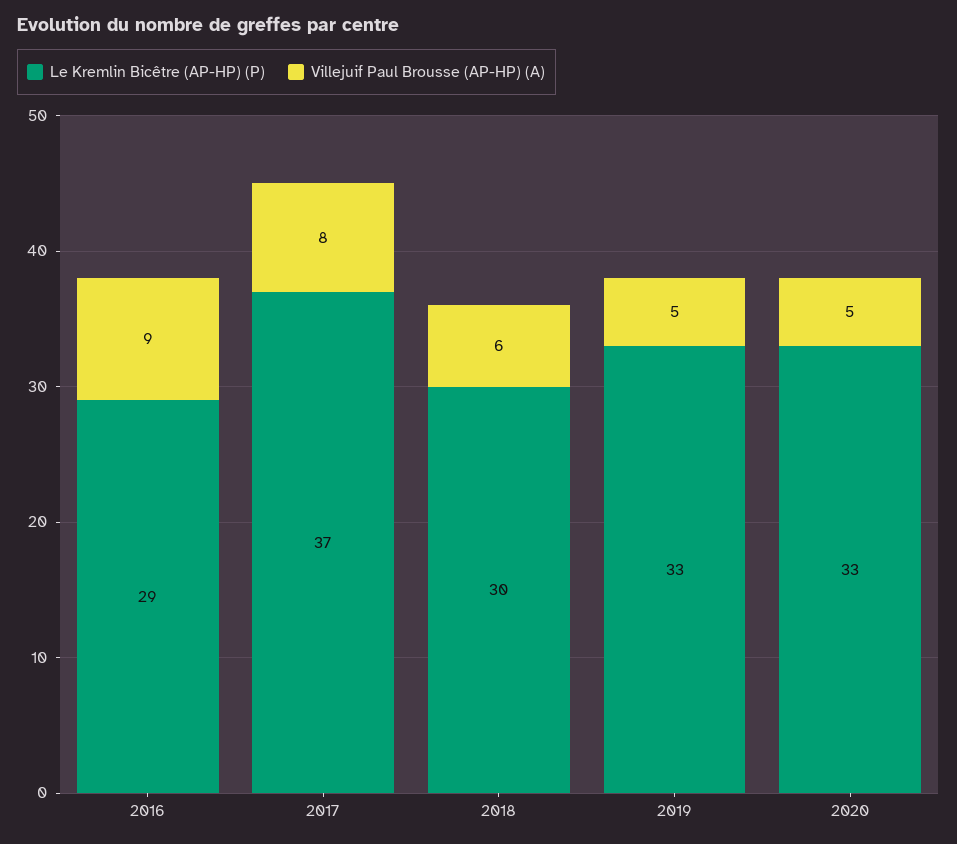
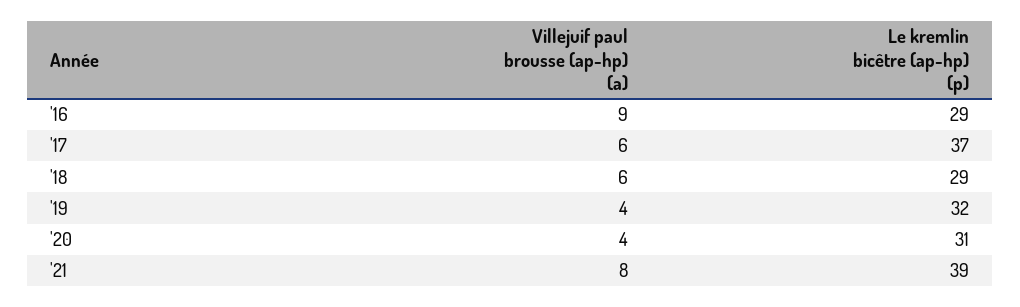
Villejuif Paul Brousse (AP-HP) (A), 2017: 8 -> 6
Le Kremlin Bicêtre (AP-HP) (P), 2018: 30 -> 29
Le Kremlin Bicêtre (AP-HP) (P), 2019: 33 -> 32
Villejuif Paul Brousse (AP-HP) (A), 2019: 5 -> 4
Le Kremlin Bicêtre (AP-HP) (P), 2020: 33 -> 31
Villejuif Paul Brousse (AP-HP) (A), 2020: 5 -> 4
Villejuif Paul Brousse (AP-HP) (A), '21: none -> 8
Le Kremlin Bicêtre (AP-HP) (P), '21: none -> 39

